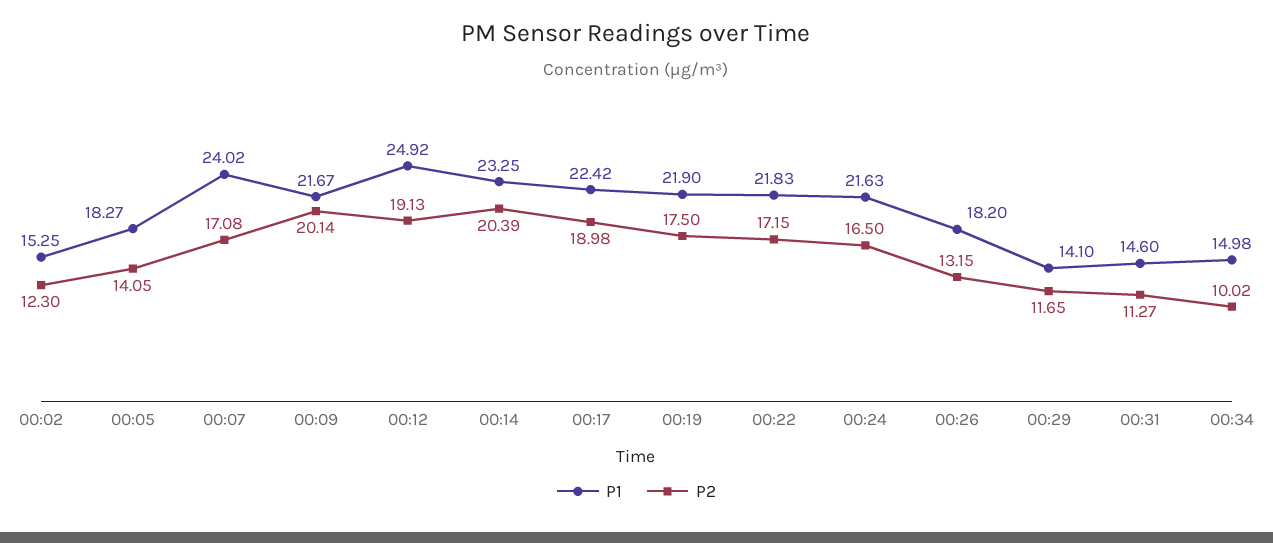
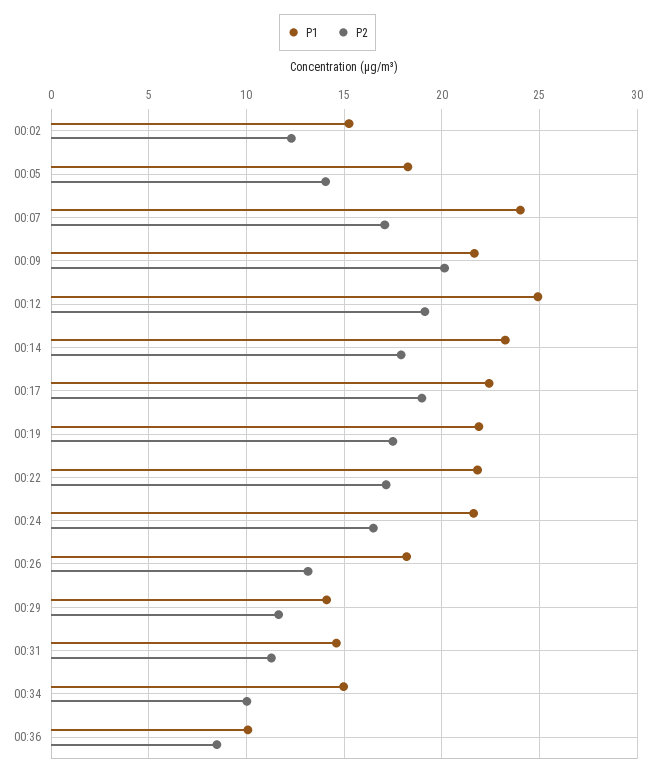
P2, 00:14: 20.39 -> 18
P1, 00:36: none -> 10
P2, 00:36: none -> 8.5

